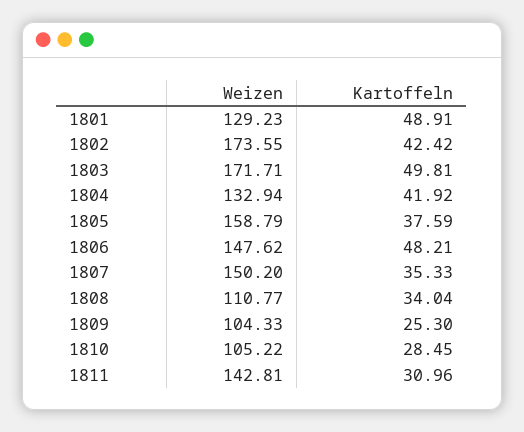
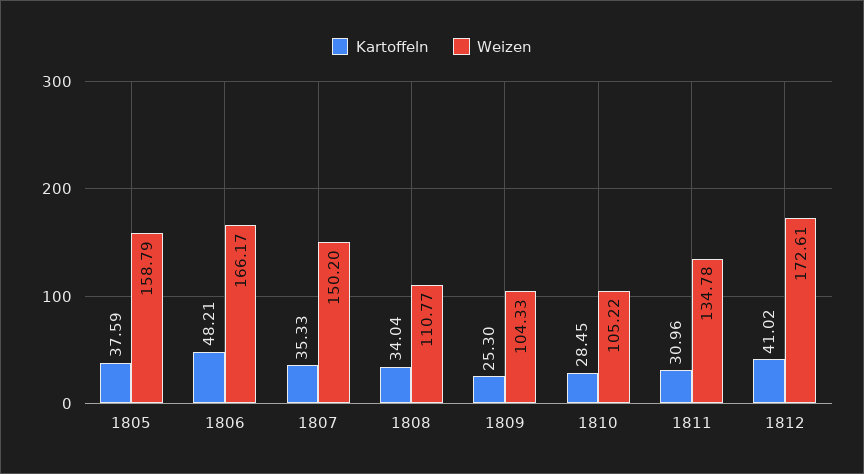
Weizen, 1801: 129.23 -> none
Kartoffeln, 1801: 48.91 -> none
Weizen, 1802: 173.55 -> none
Kartoffeln, 1802: 42.42 -> none
Weizen, 1803: 171.71 -> none
Kartoffeln, 1803: 49.81 -> none
Weizen, 1804: 132.94 -> none
Kartoffeln, 1804: 41.92 -> none
Weizen, 1806: 147.62 -> 166.17
Weizen, 1811: 142.81 -> 134.78
Kartoffeln, 1812: none -> 41.02
Weizen, 1812: none -> 172.61

